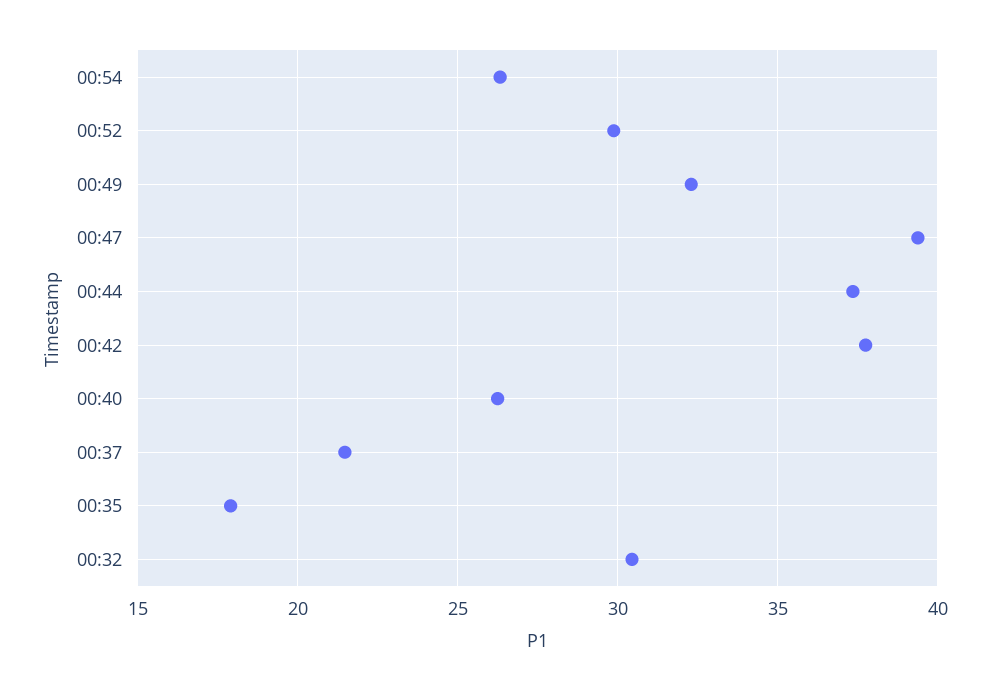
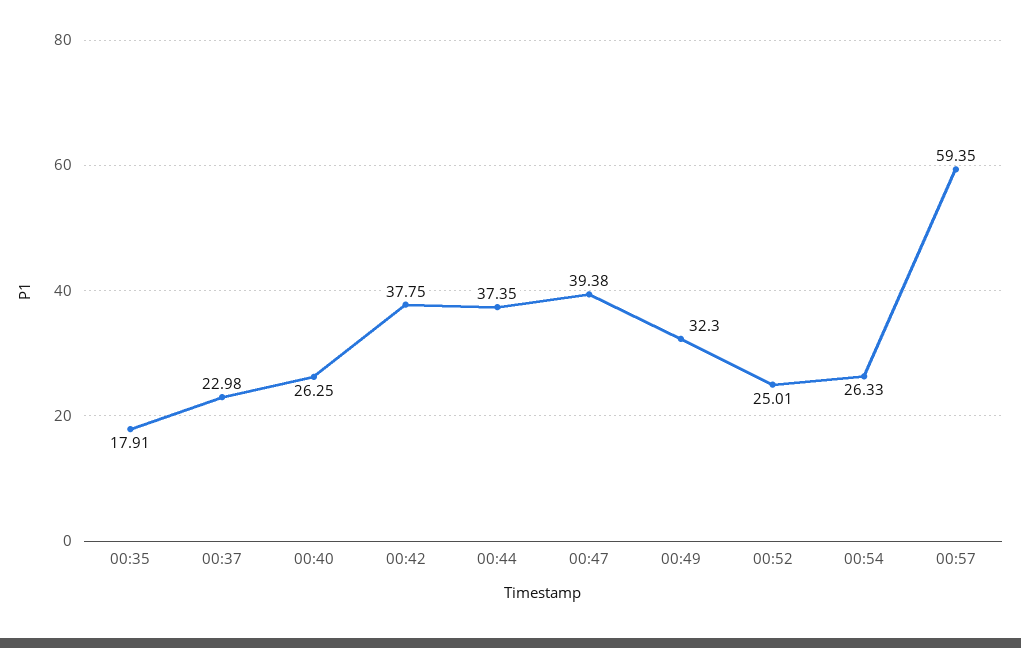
00:52: 30 -> 25.01
00:37: 21.5 -> 22.98
00:32: 30.5 -> none
00:57: none -> 59.35

